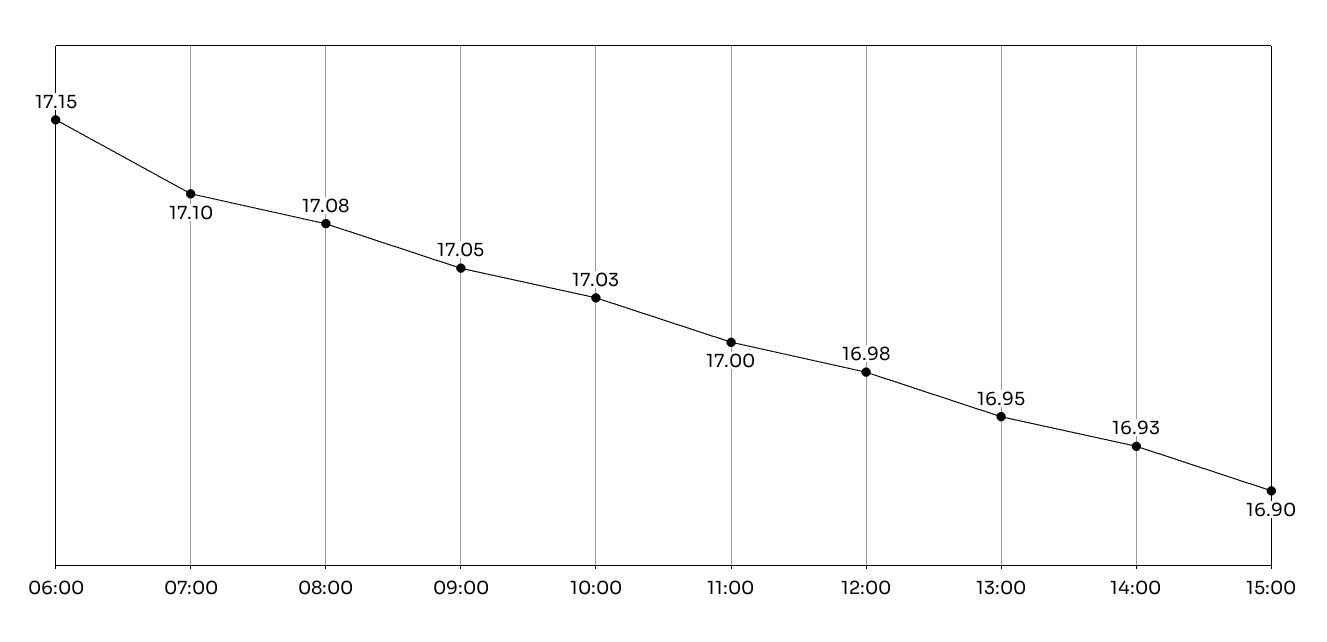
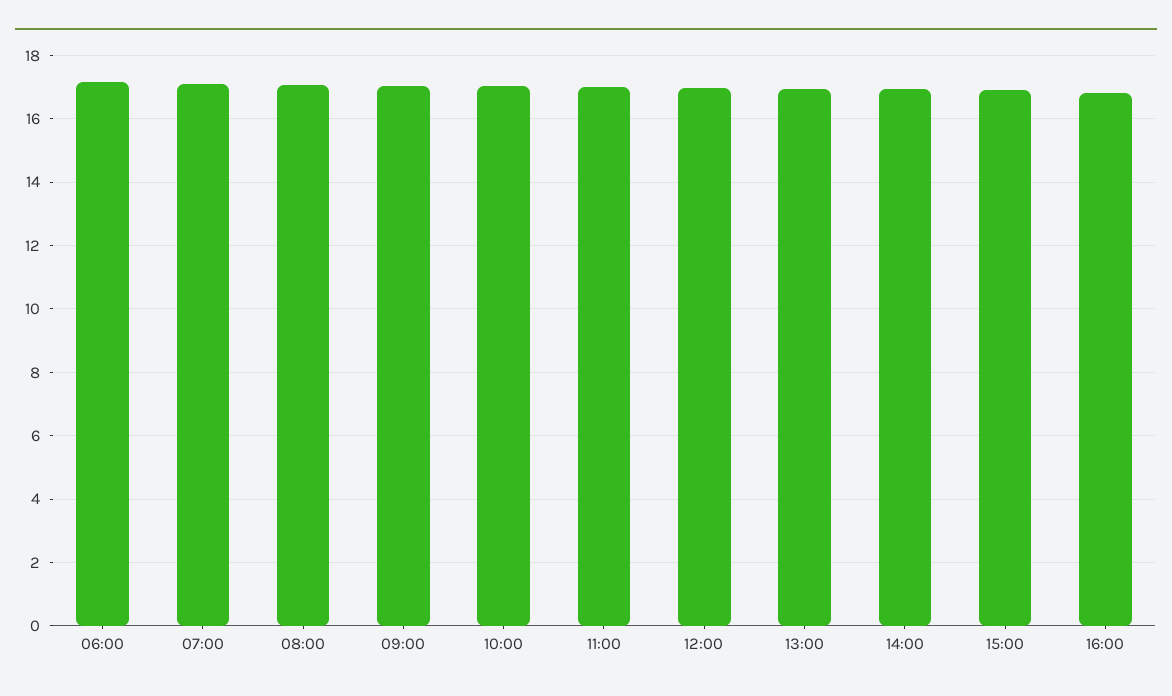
16:00: none -> 16.8

